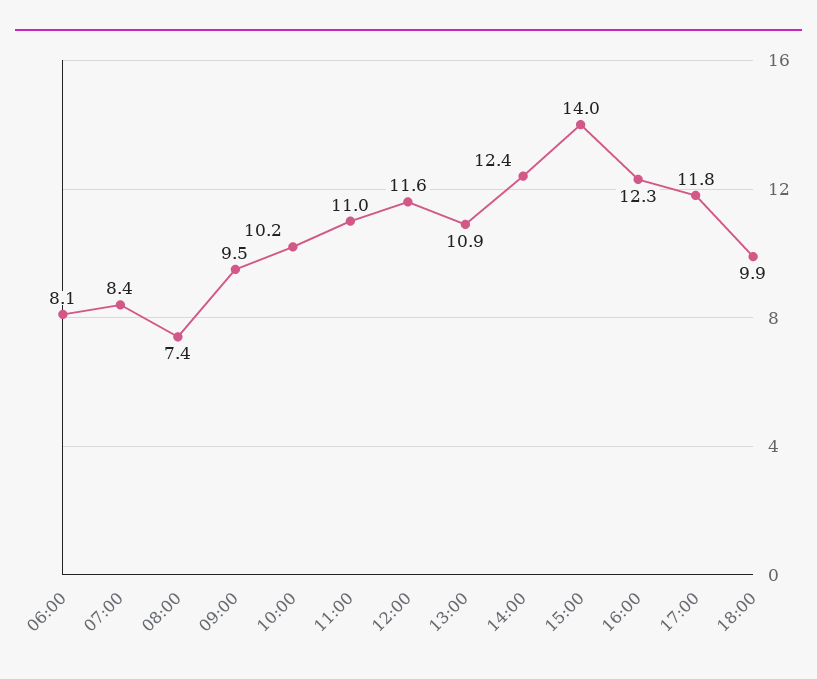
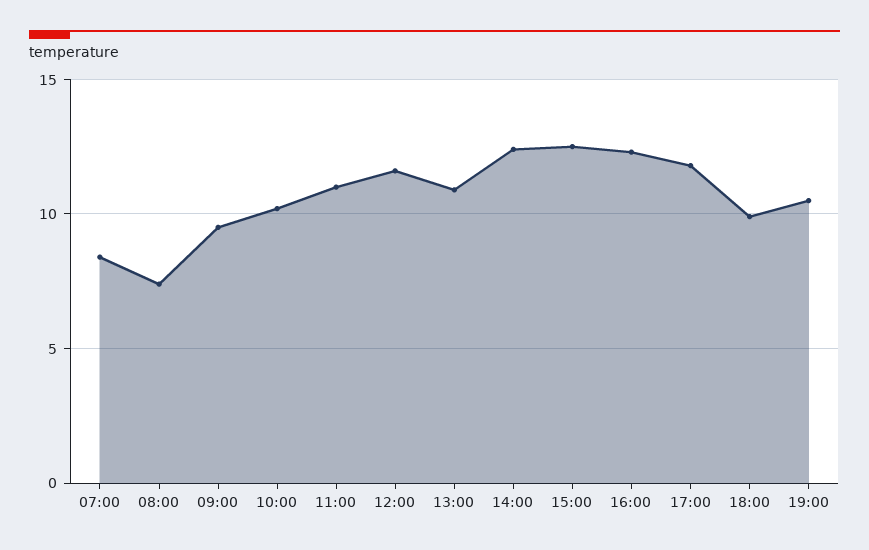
06:00: 8.1 -> none
15:00: 14 -> 12.5
19:00: none -> 10.5

